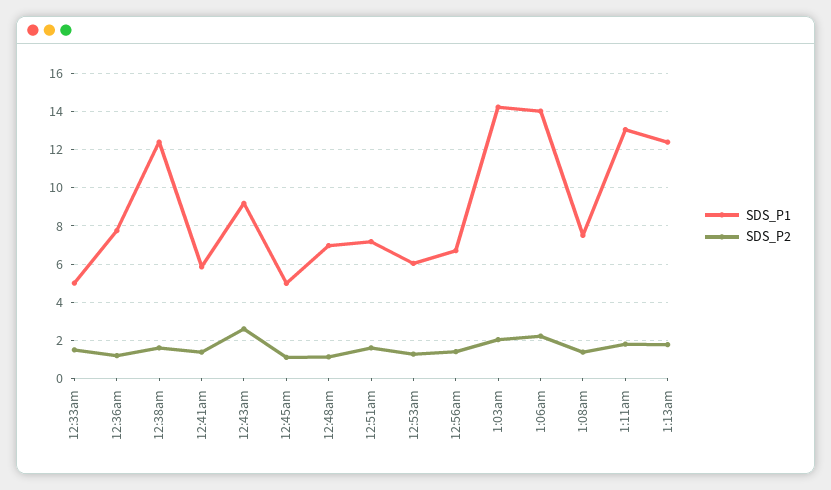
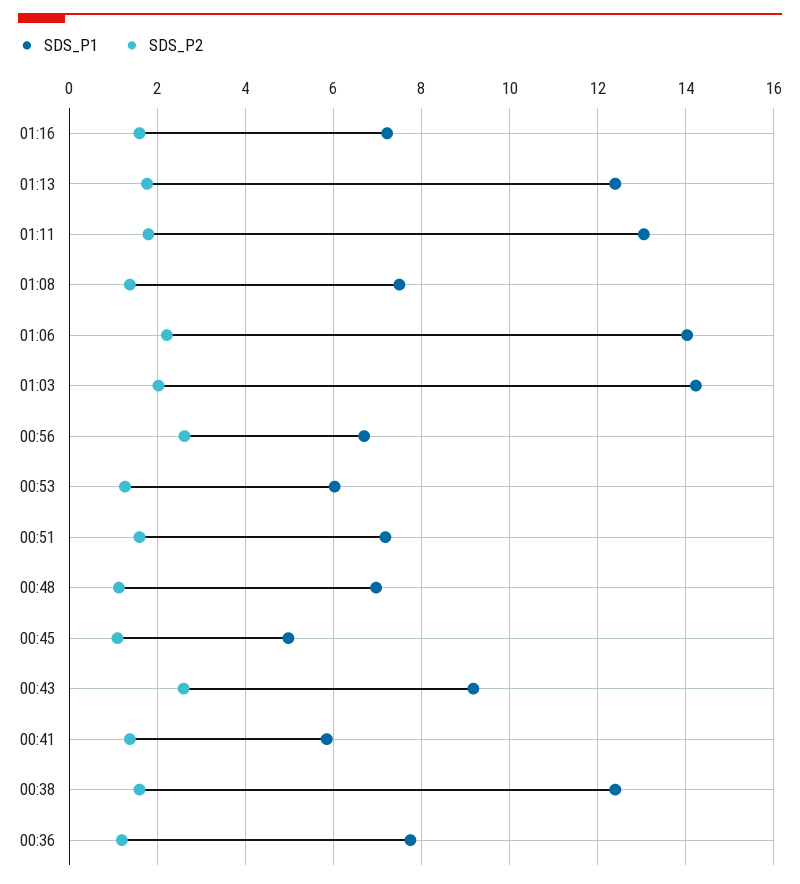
SDS_P1, 12:33am: 5 -> none
SDS_P2, 12:33am: 1.5 -> none
SDS_P2, 12:56am: 1.5 -> 2.6
SDS_P1, 01:16: none -> 7.2
SDS_P2, 01:16: none -> 1.6

